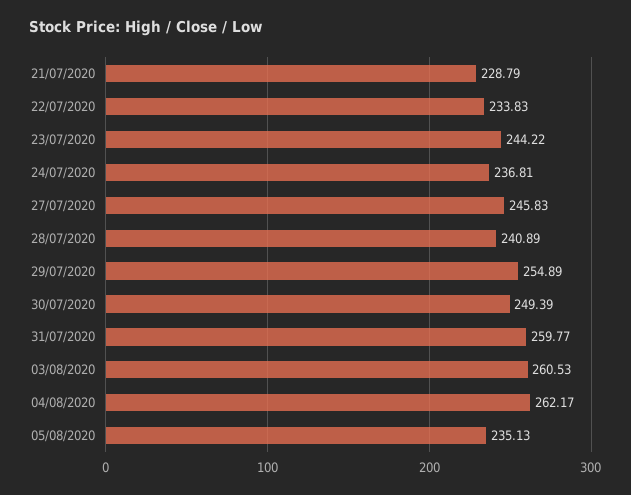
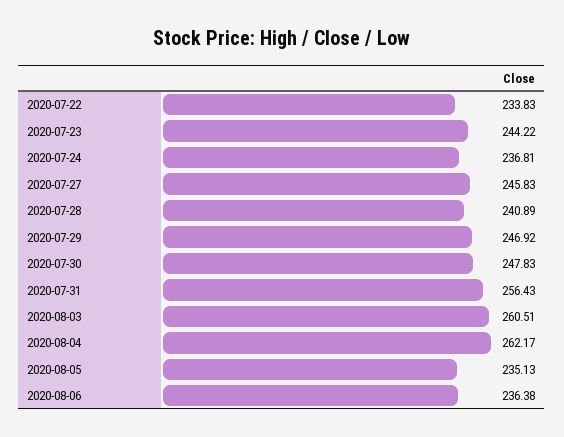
21/07/2020: 228.79 -> none
29/07/2020: 254.89 -> 246.92
30/07/2020: 249.39 -> 247.83
31/07/2020: 259.77 -> 256.43
03/08/2020: 260.53 -> 260.51
2020-08-06: none -> 236.38

